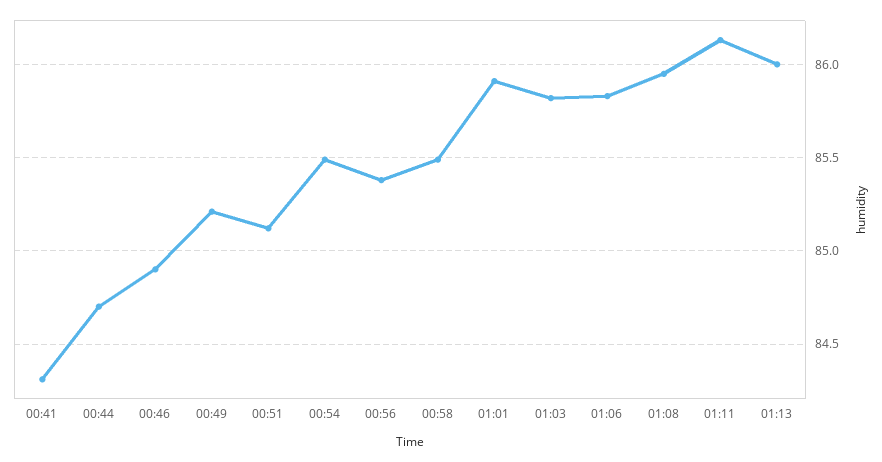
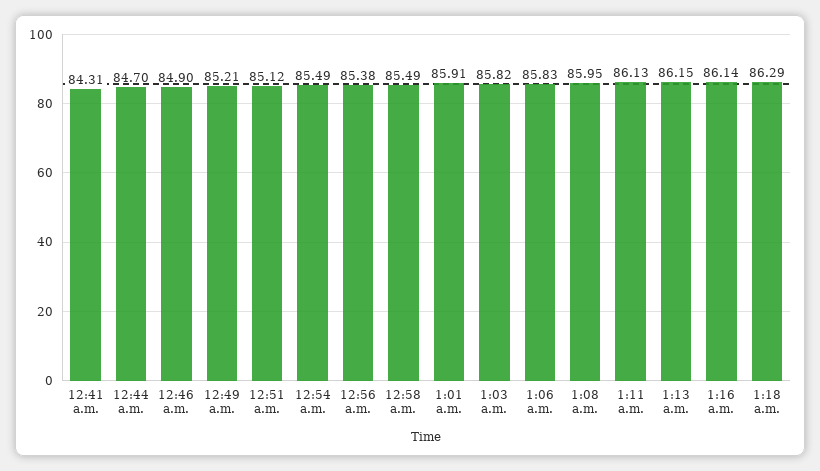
01:13: 86 -> 86.15
1:16 a.m.: none -> 86.14
1:18 a.m.: none -> 86.29

